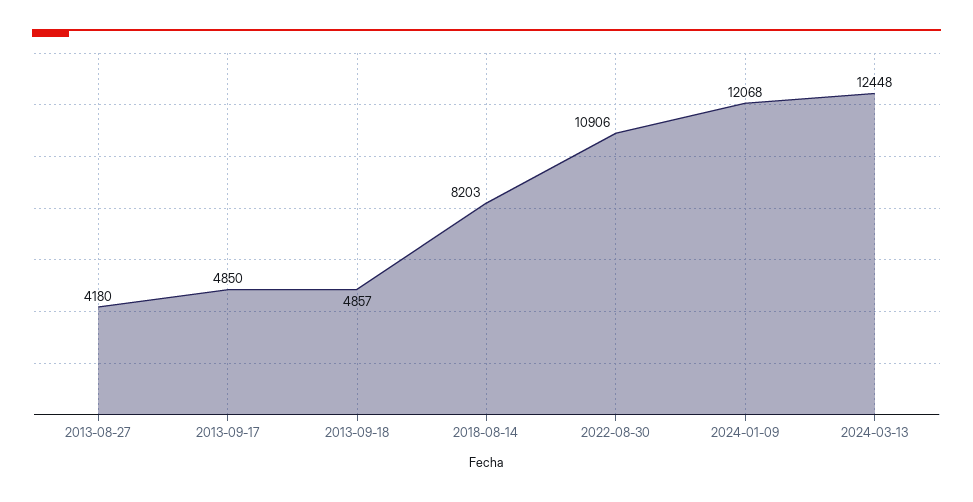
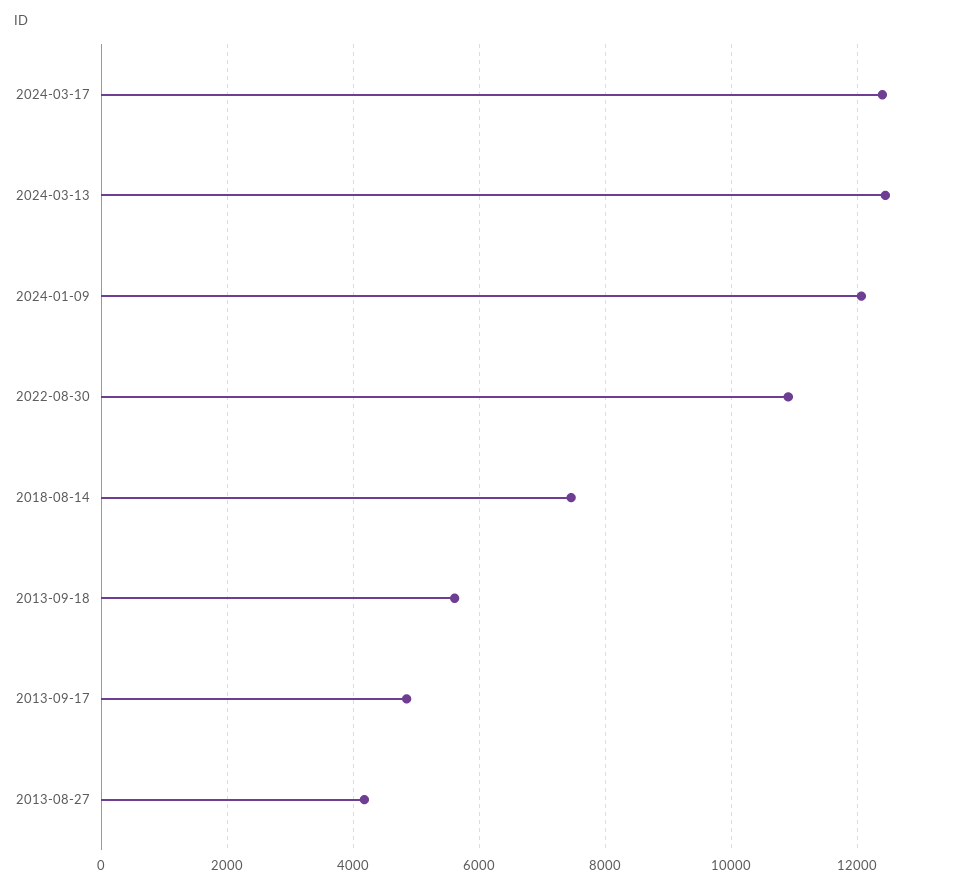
2013-09-18: 4857 -> 5600
2018-08-14: 8203 -> 7400
2024-03-17: none -> 12400

